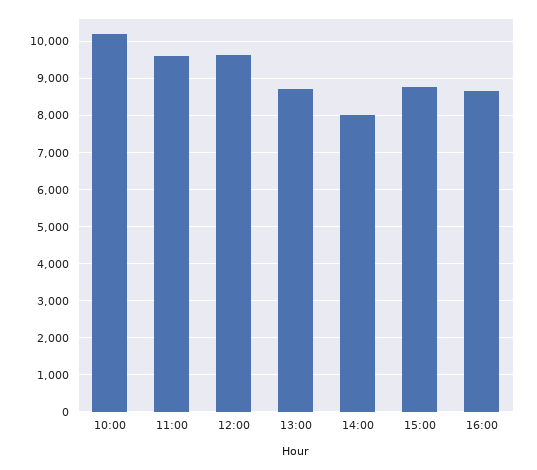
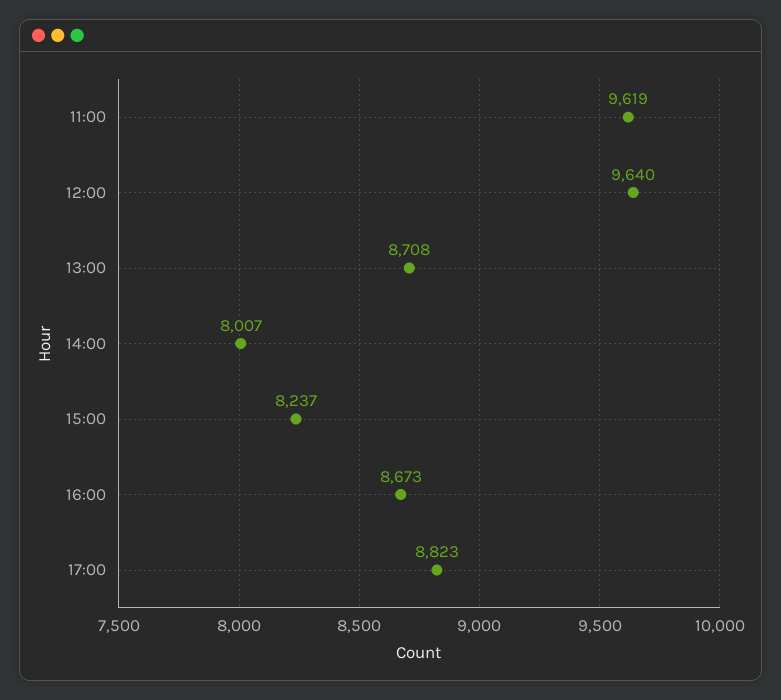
10:00: 10200 -> none
15:00: 8800 -> 8237
17:00: none -> 8823

